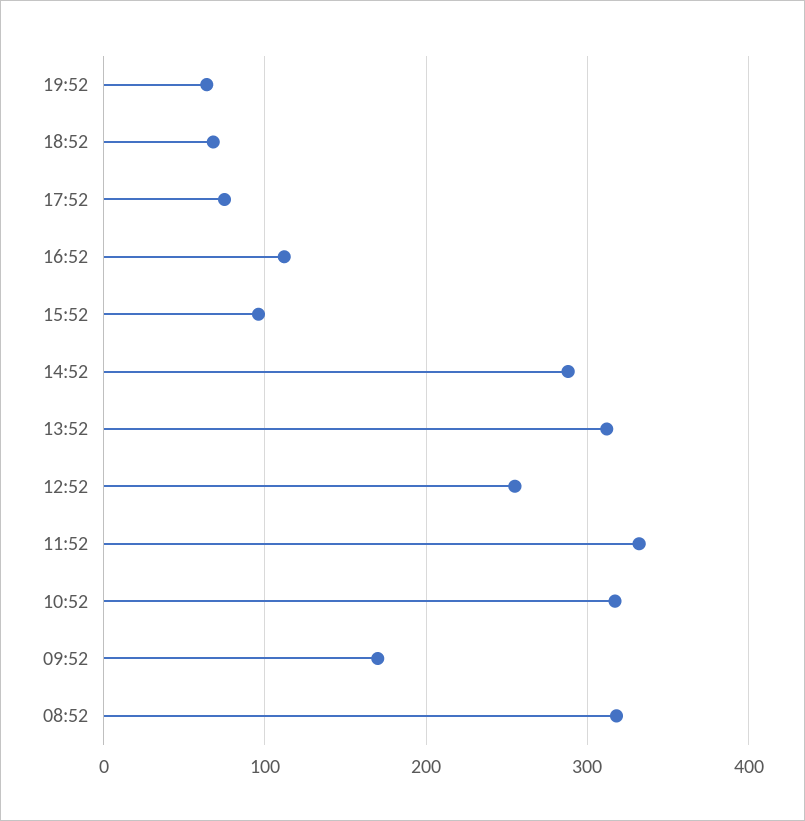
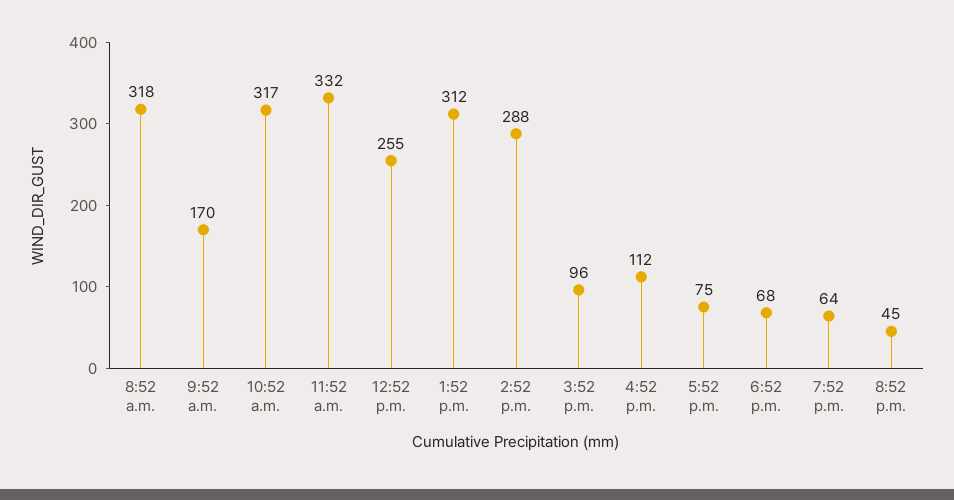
8:52 p.m.: none -> 45

